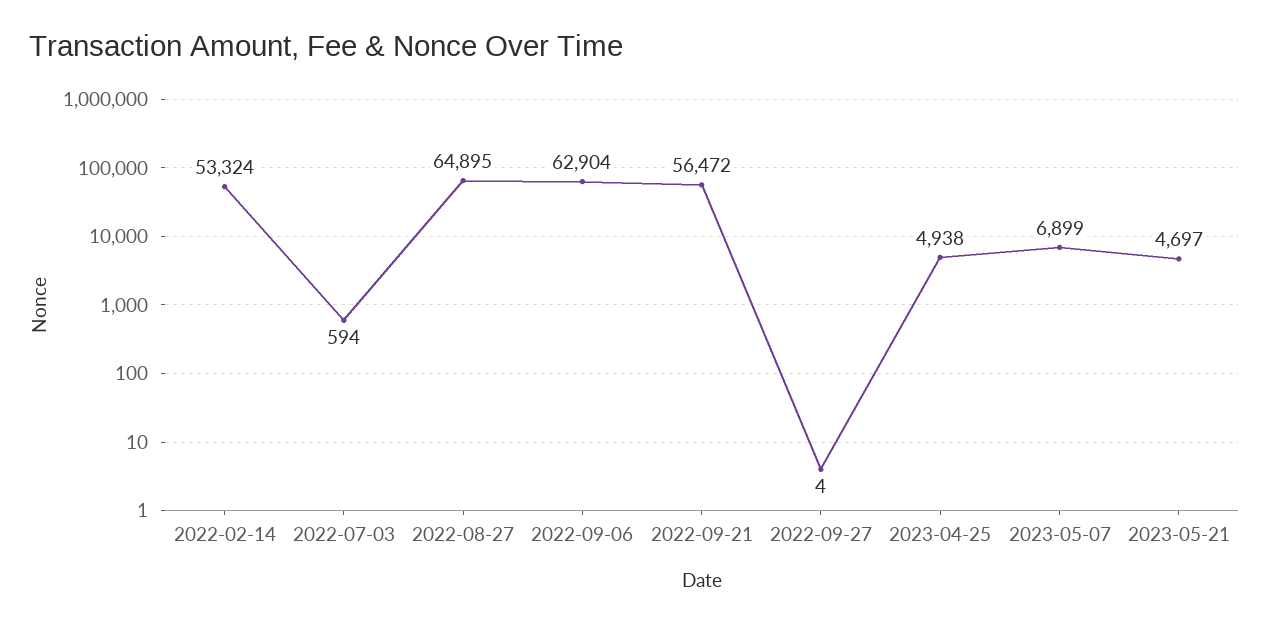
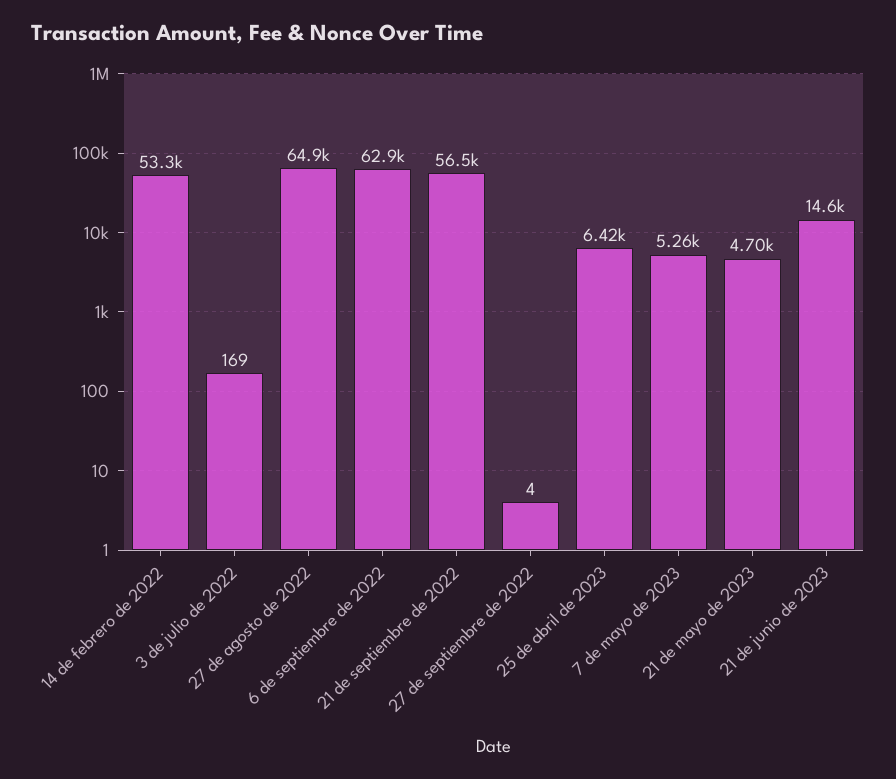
2022-07-03: 594 -> 169
2023-04-25: 4938 -> 6420
2023-05-07: 6899 -> 5260
21 de junio de 2023: none -> 14600

